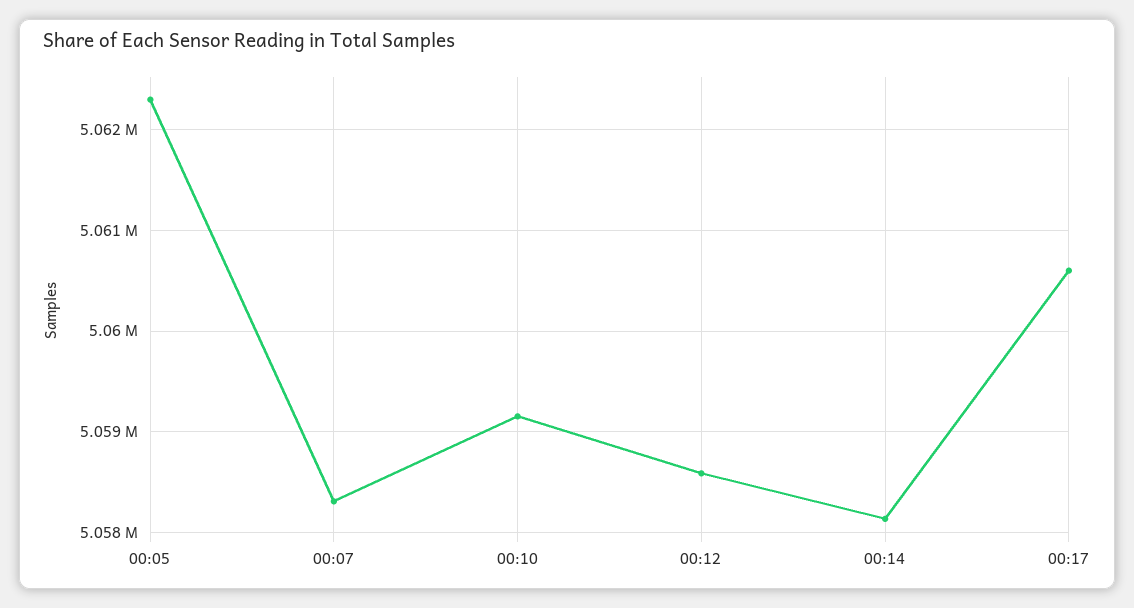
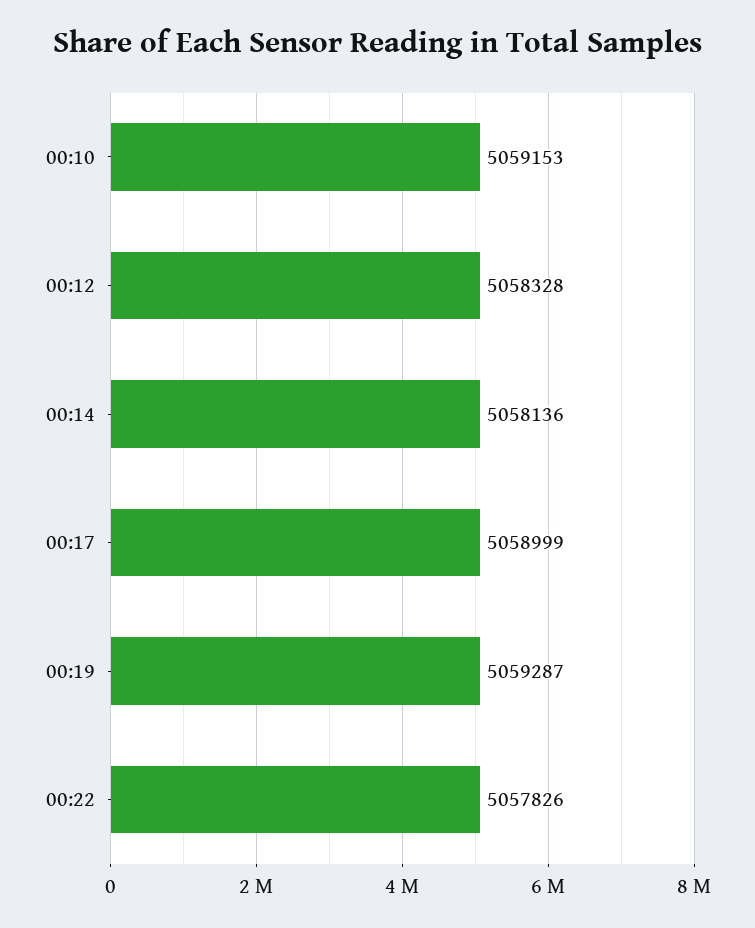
00:05: 5062300 -> none
00:07: 5058300 -> none
00:12: 5058600 -> 5058328
00:17: 5060600 -> 5058999
00:19: none -> 5059287
00:22: none -> 5057826

